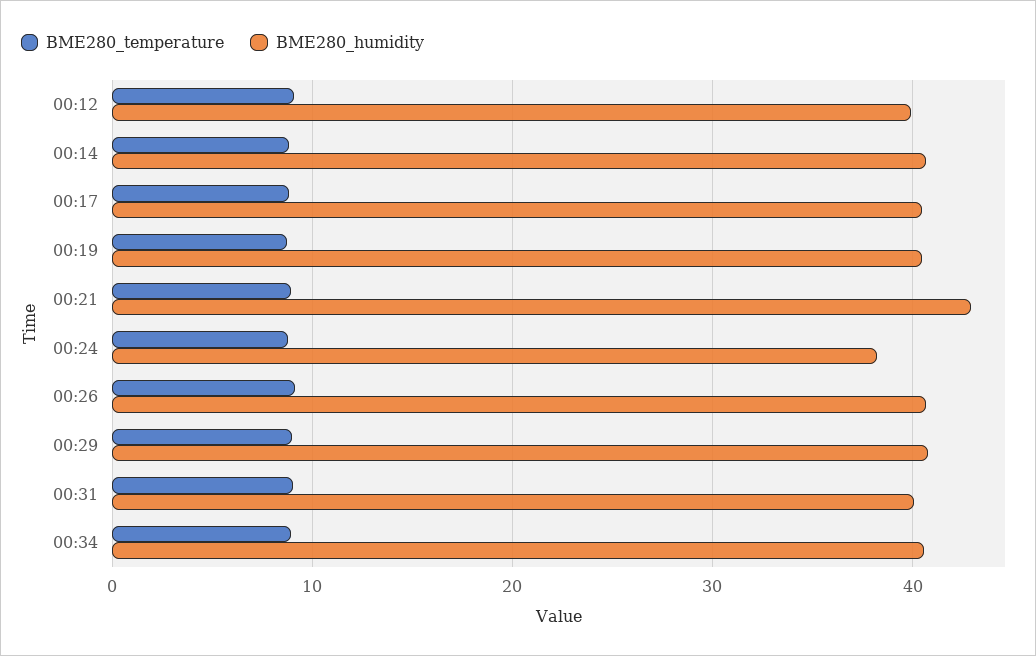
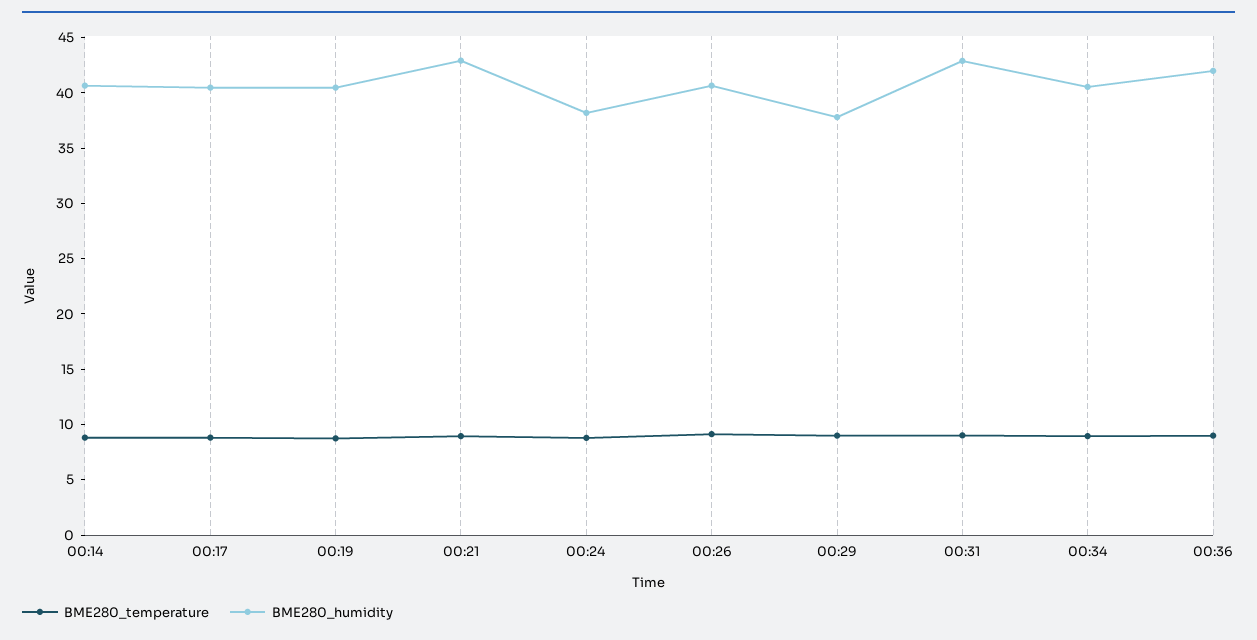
BME280_temperature, 00:12: 9 -> none
BME280_humidity, 00:12: 40 -> none
BME280_humidity, 00:29: 41 -> 38
BME280_humidity, 00:31: 40 -> 43
BME280_temperature, 00:36: none -> 9
BME280_humidity, 00:36: none -> 42

